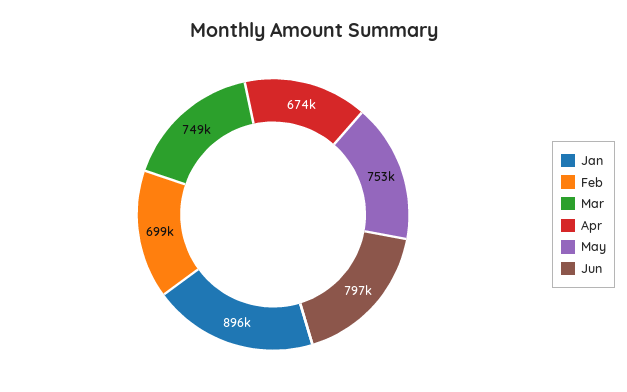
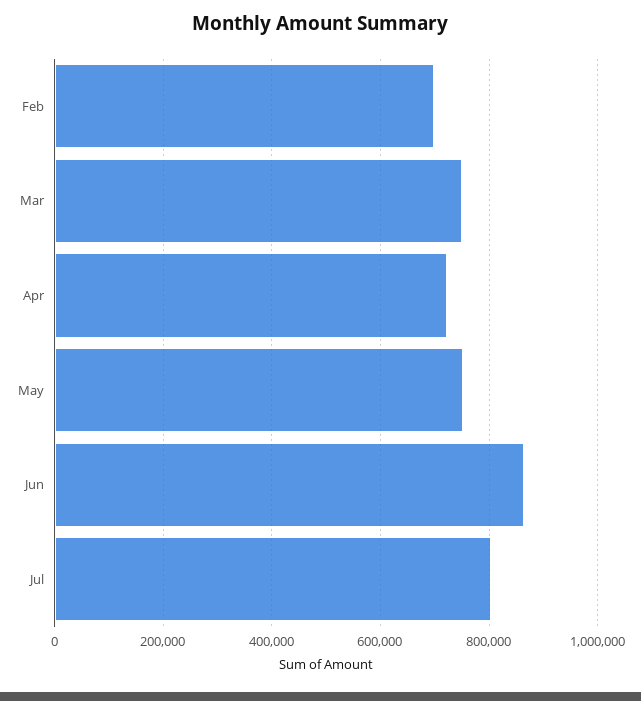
Jan: 896000 -> none
Apr: 674000 -> 720000
Jun: 797000 -> 860000
Jul: none -> 800000

